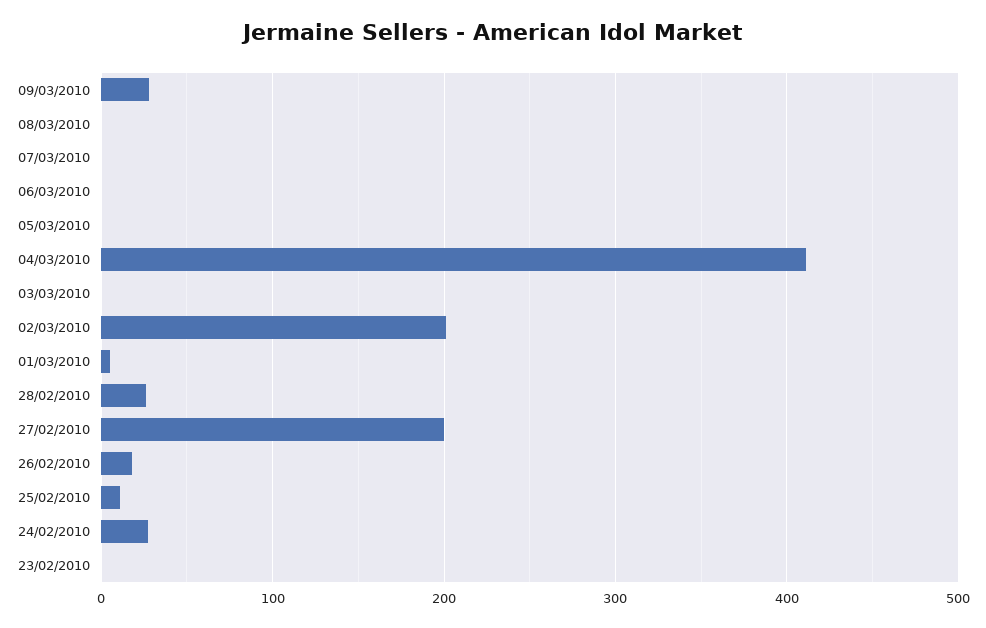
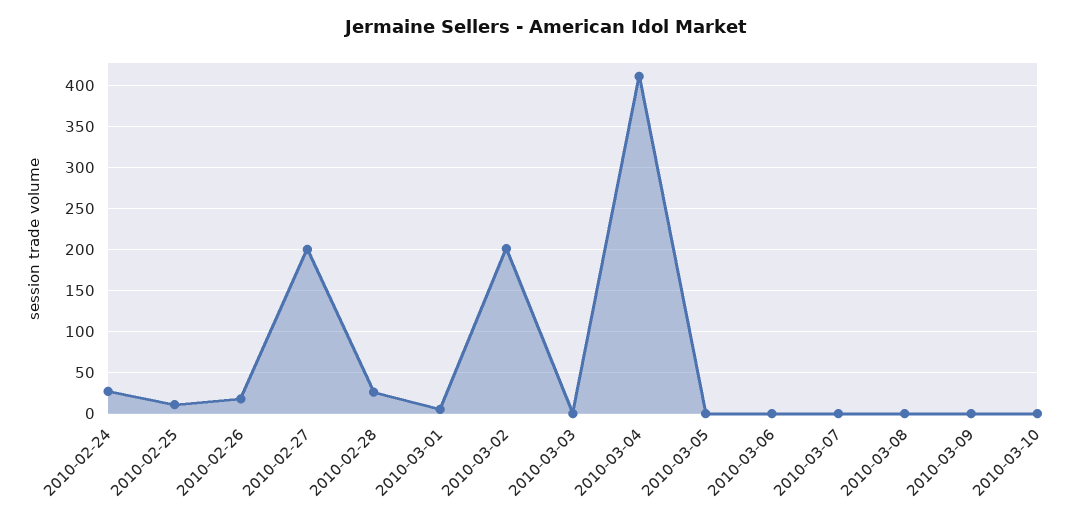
09/03/2010: 30 -> 0
23/02/2010: 0 -> none
2010-03-10: none -> 0

